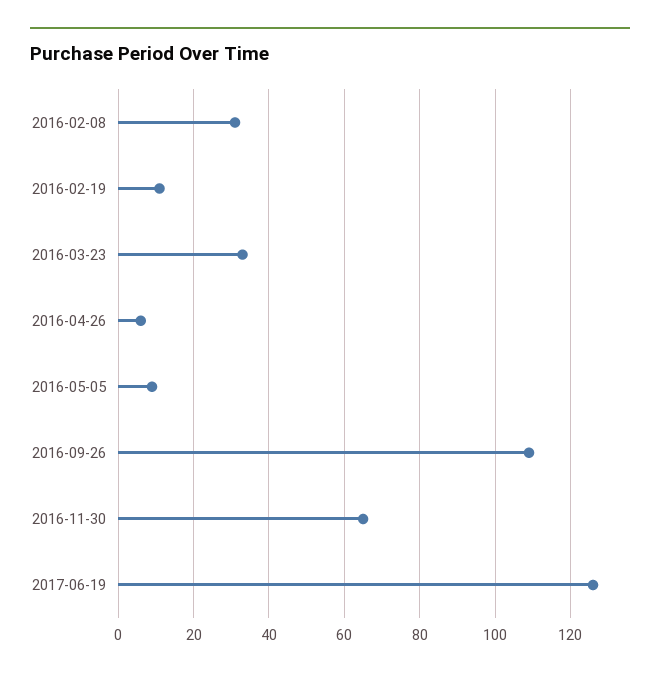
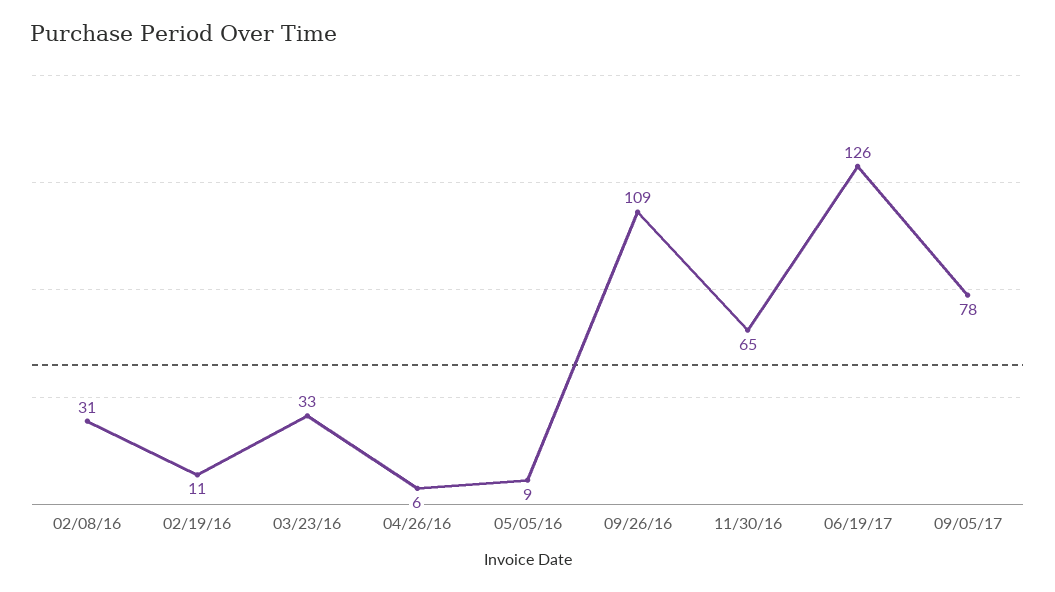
09/05/17: none -> 78

